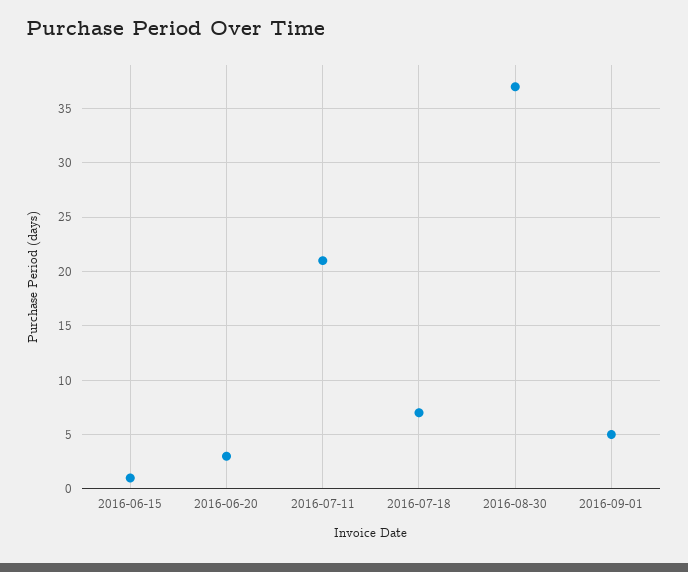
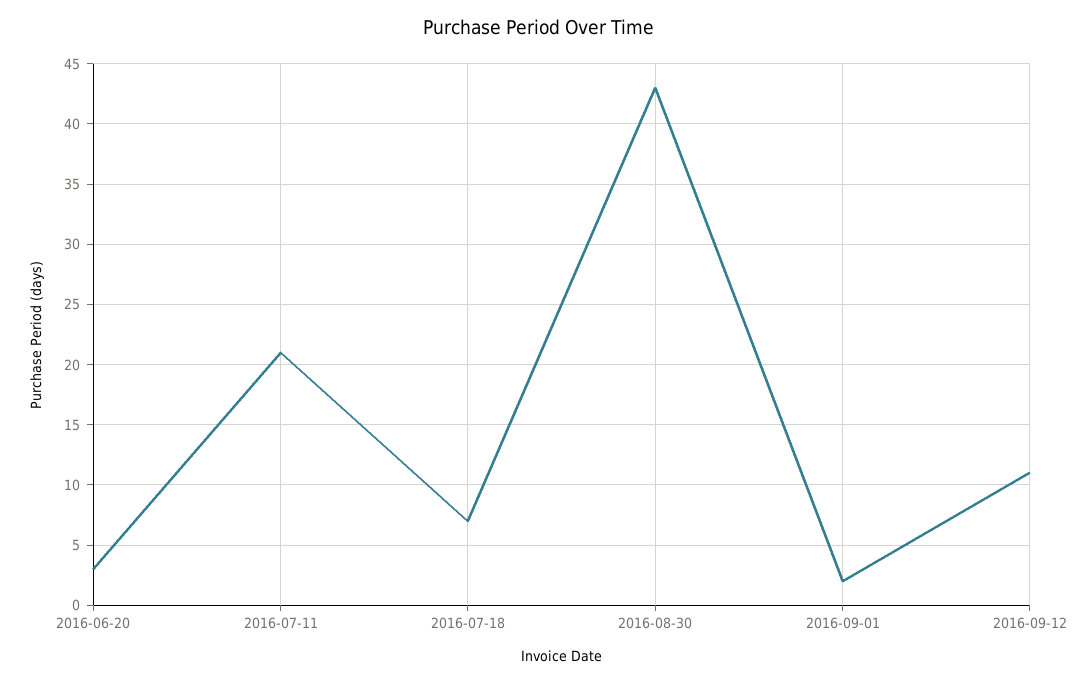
2016-06-15: 1 -> none
2016-08-30: 37 -> 43
2016-09-01: 5 -> 2
2016-09-12: none -> 11

